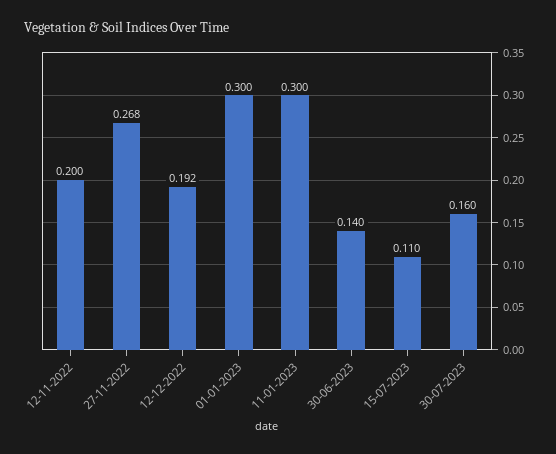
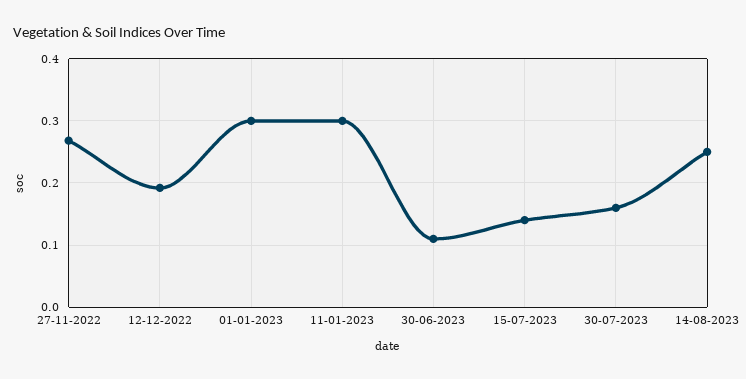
12-11-2022: 0.2 -> none
30-06-2023: 0.14 -> 0.11
15-07-2023: 0.11 -> 0.14
14-08-2023: none -> 0.25

